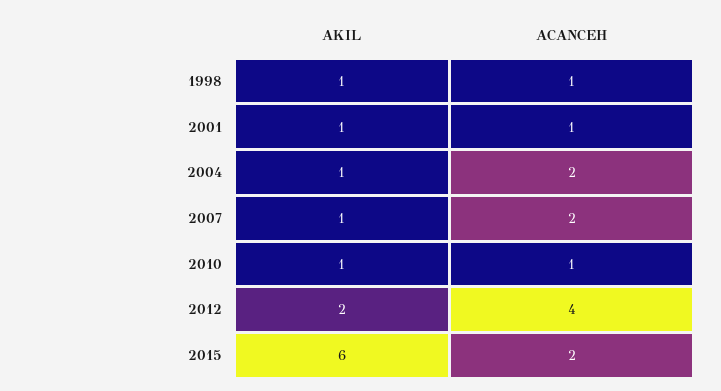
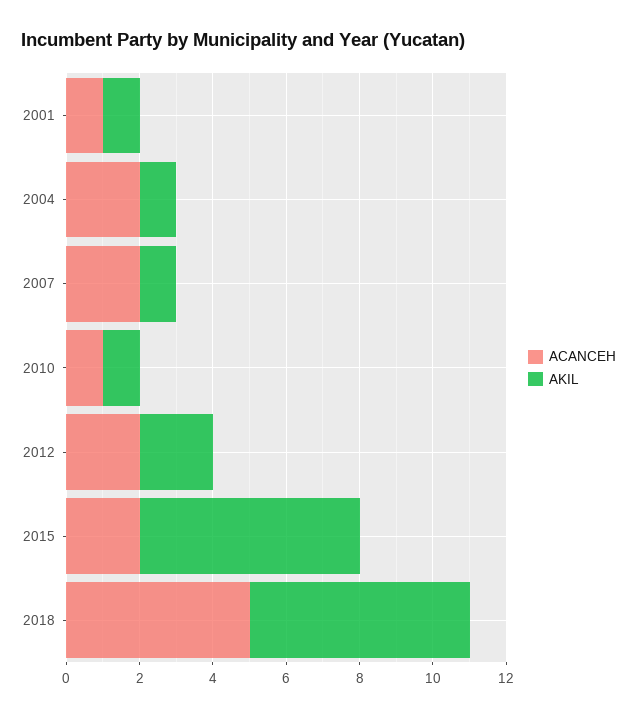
AKIL, 1998: 1 -> none
ACANCEH, 1998: 1 -> none
ACANCEH, 2012: 4 -> 2
ACANCEH, 2018: none -> 5
AKIL, 2018: none -> 6

